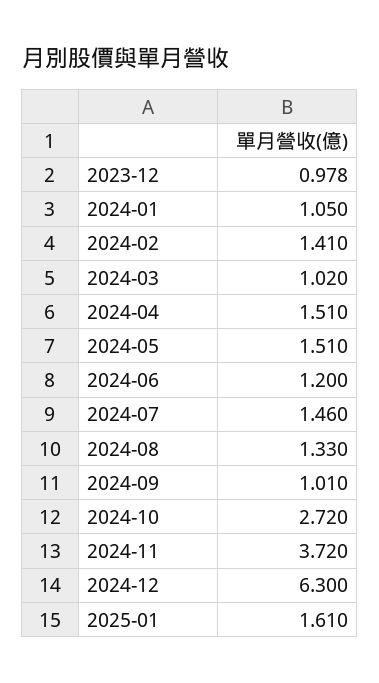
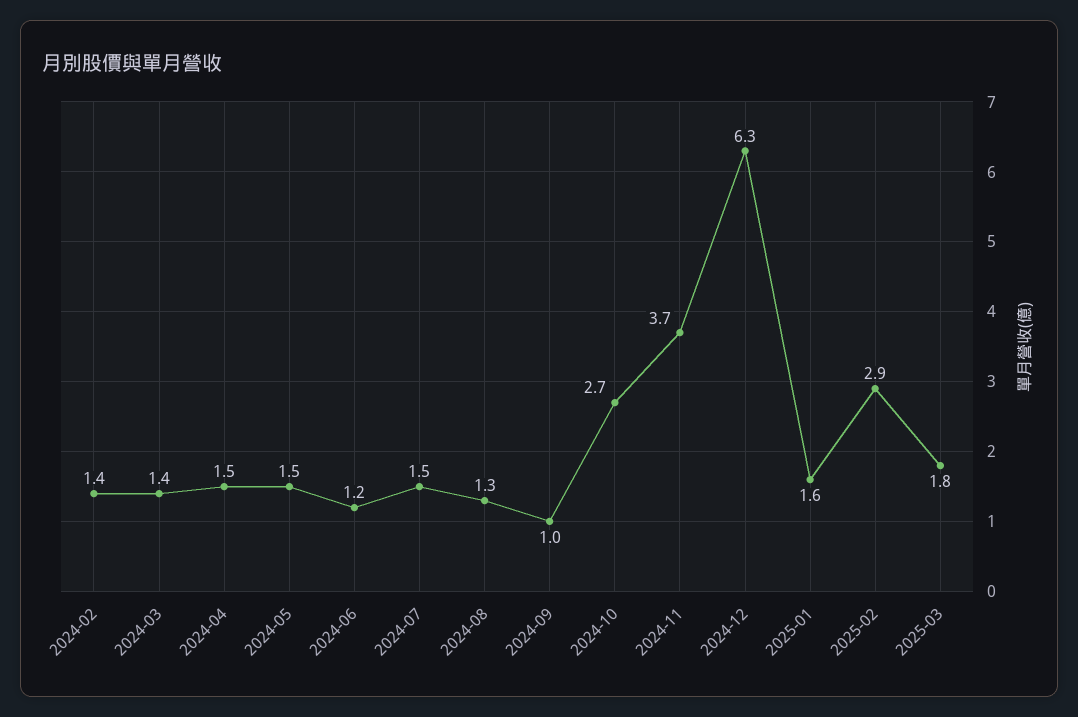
2023-12: 0.978 -> none
2024-01: 1.05 -> none
2024-03: 1.02 -> 1.4
2025-02: none -> 2.9
2025-03: none -> 1.8

